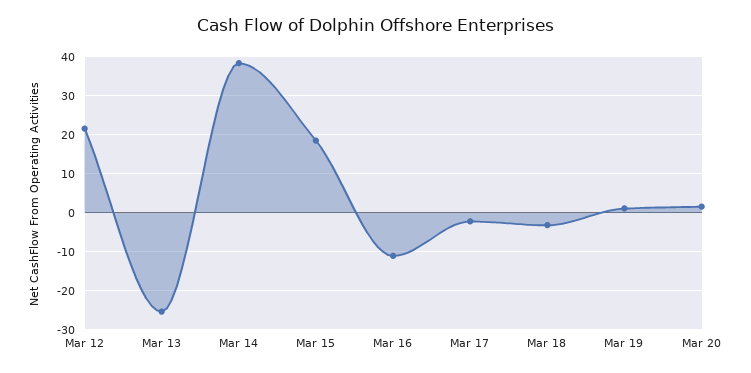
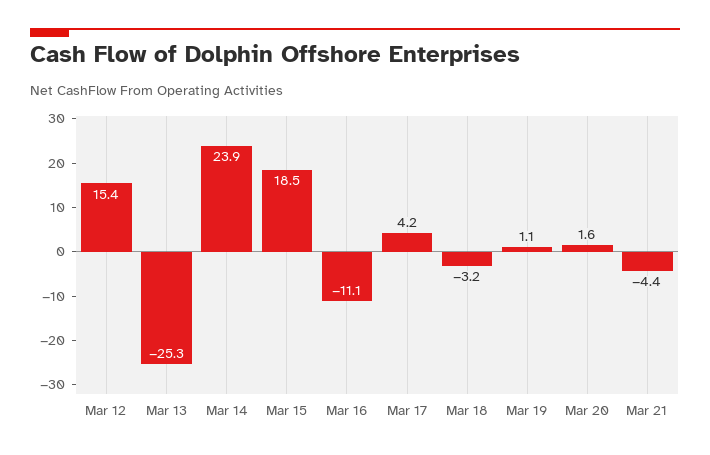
Mar 12: 22 -> 15.4
Mar 14: 38 -> 23.9
Mar 17: -2 -> 4.2
Mar 21: none -> -4.4

